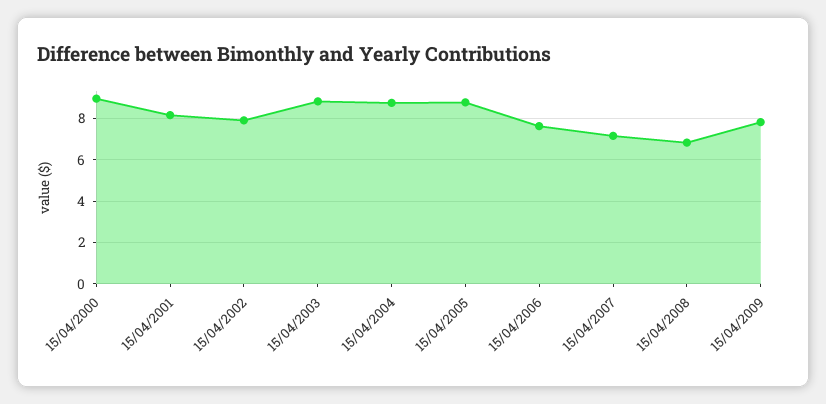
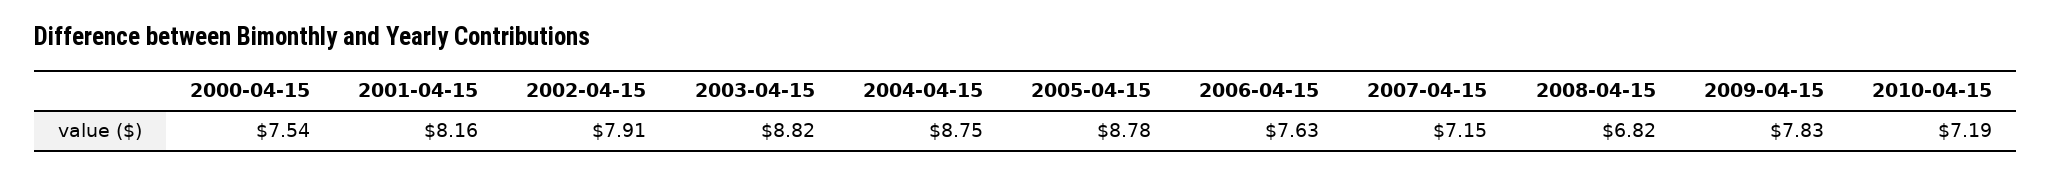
15/04/2000: 9 -> 7.54
2010-04-15: none -> 7.19

